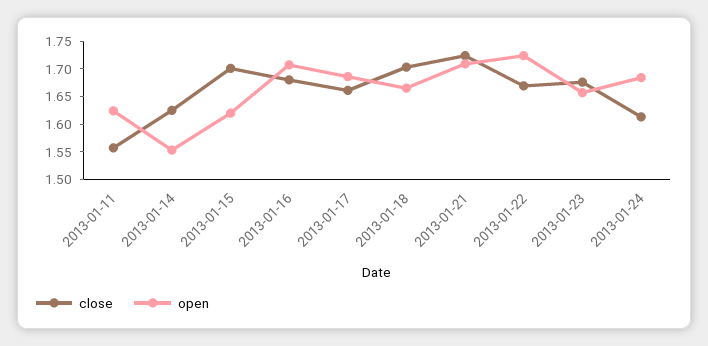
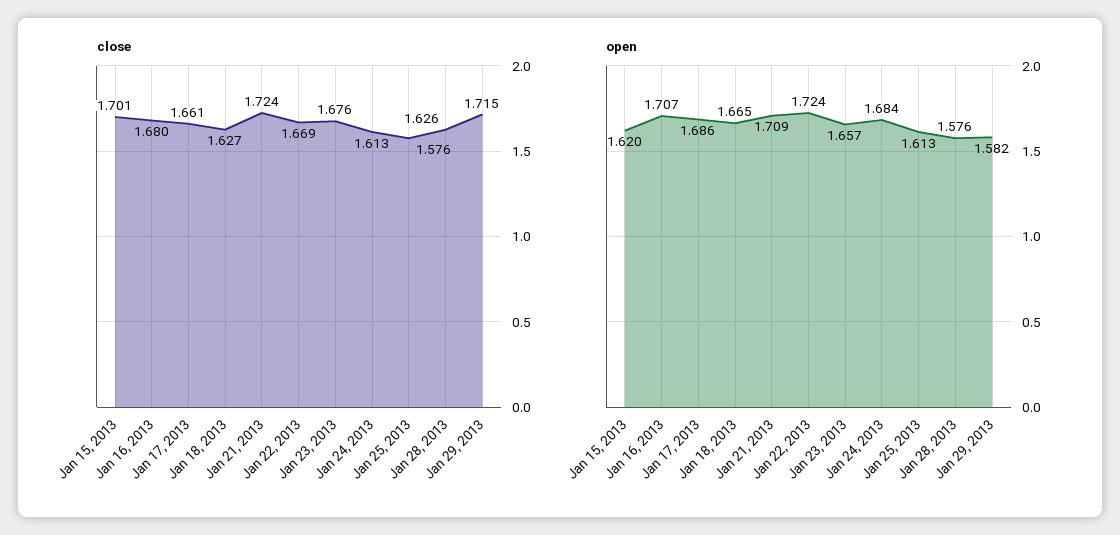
close, 2013-01-11: 1.55 -> none
open, 2013-01-11: 1.625 -> none
close, 2013-01-14: 1.625 -> none
open, 2013-01-14: 1.55 -> none
close, 2013-01-18: 1.7 -> 1.627
close, Jan 25, 2013: none -> 1.576
close, Jan 28, 2013: none -> 1.626
close, Jan 29, 2013: none -> 1.715
open, Jan 25, 2013: none -> 1.613
open, Jan 28, 2013: none -> 1.576
open, Jan 29, 2013: none -> 1.582

